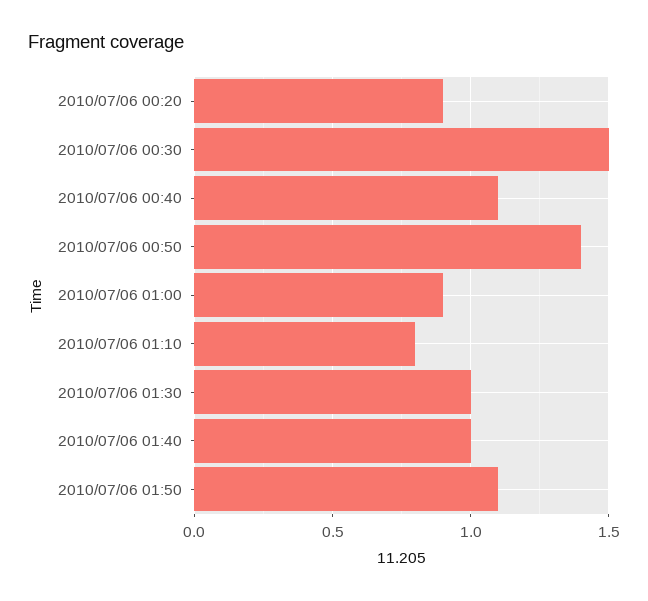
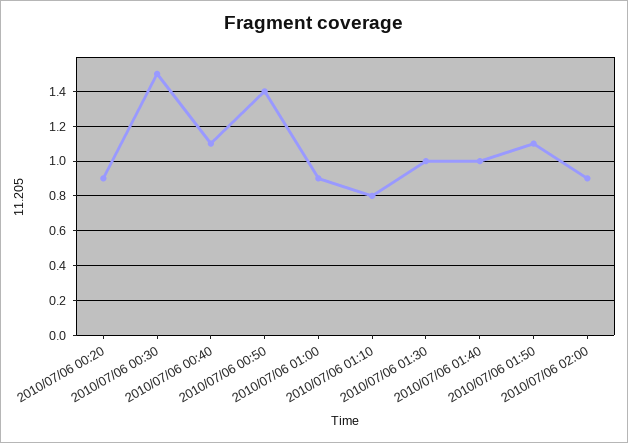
2010/07/06 02:00: none -> 0.9

